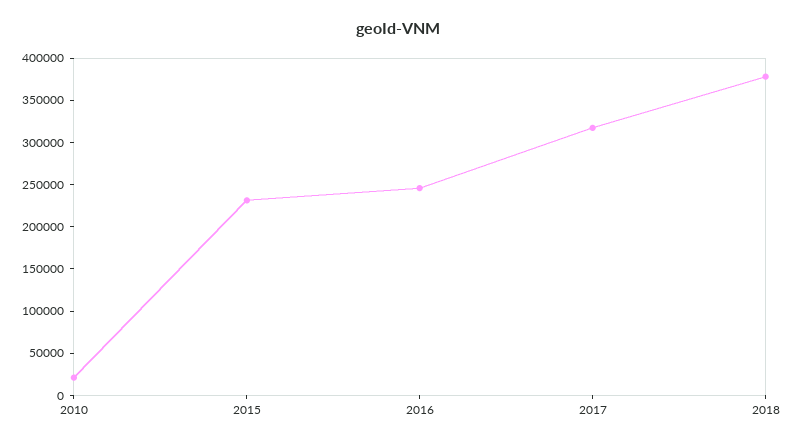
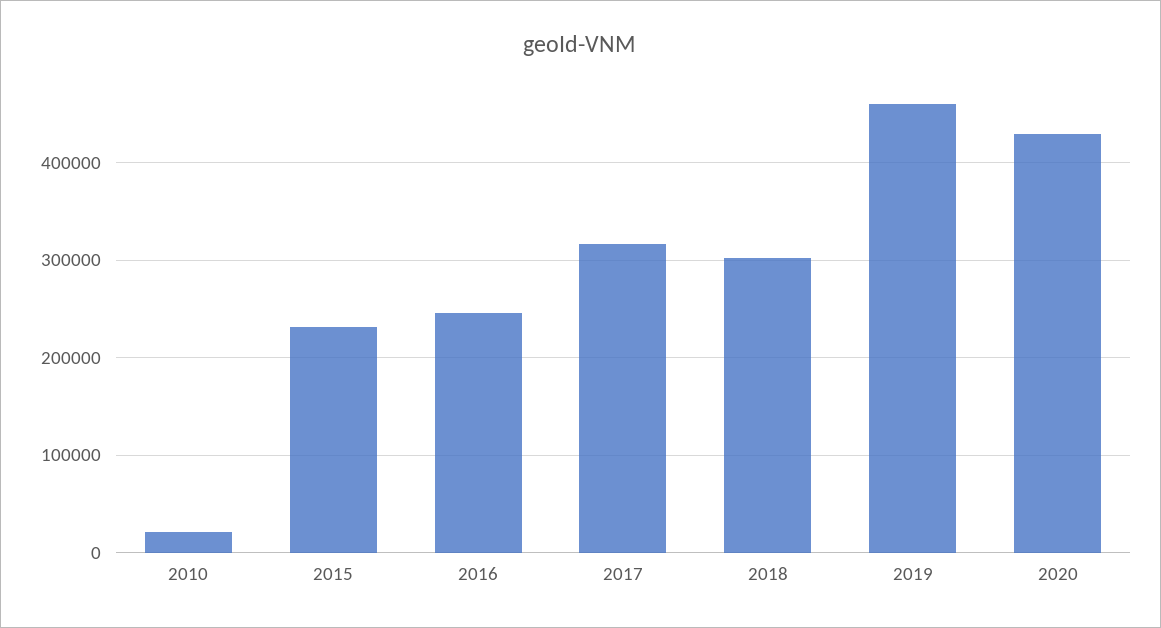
2018: 380000 -> 300000
2019: none -> 460000
2020: none -> 430000

